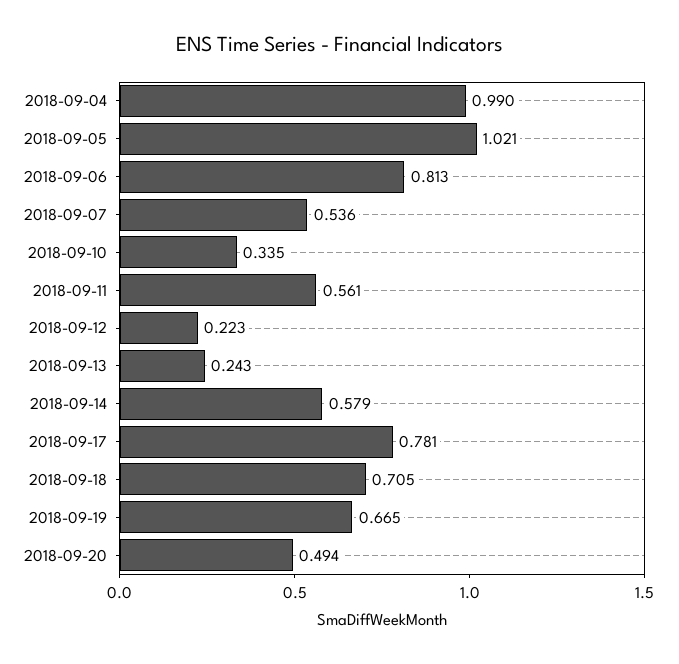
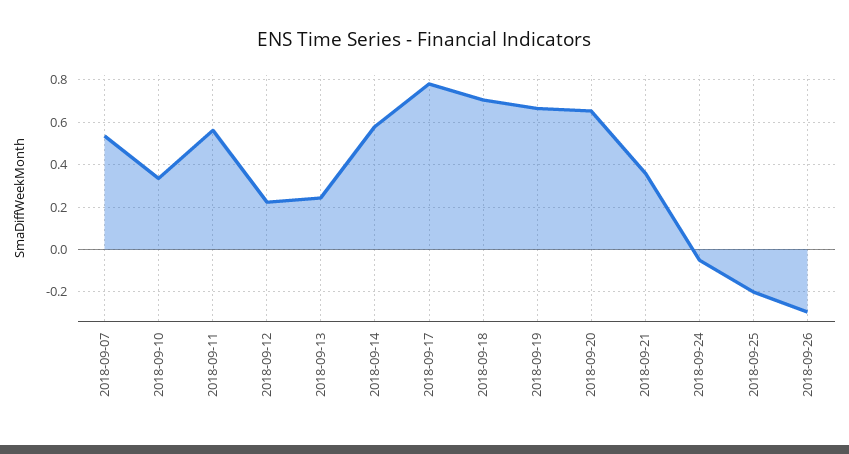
2018-09-04: 0.99 -> none
2018-09-05: 1.021 -> none
2018-09-06: 0.813 -> none
2018-09-20: 0.494 -> 0.65
2018-09-21: none -> 0.35
2018-09-24: none -> -0.05
2018-09-25: none -> -0.2
2018-09-26: none -> -0.3

